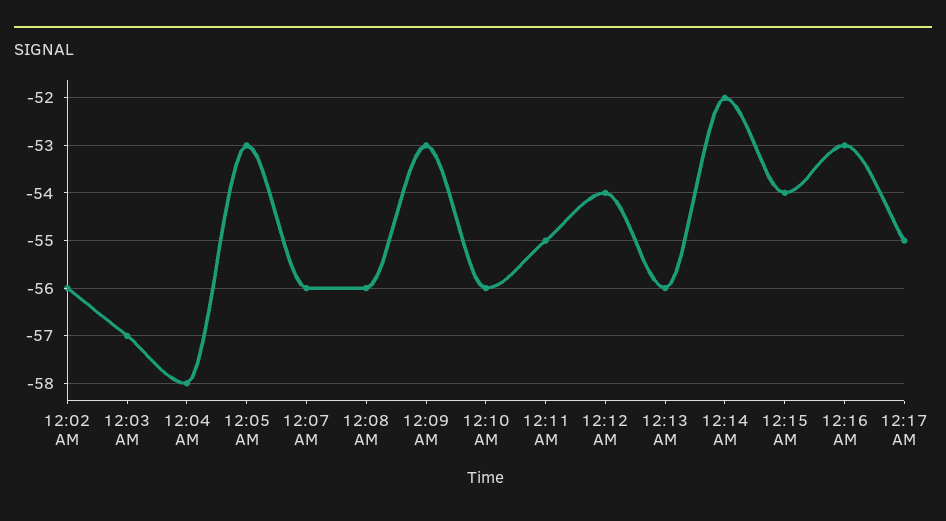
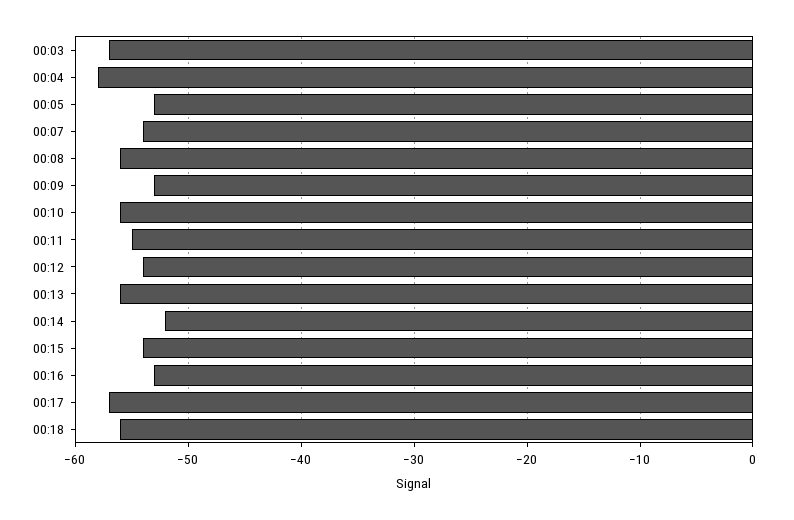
12:02 AM: -56 -> none
12:07 AM: -56 -> -54
12:17 AM: -55 -> -57
00:18: none -> -56

